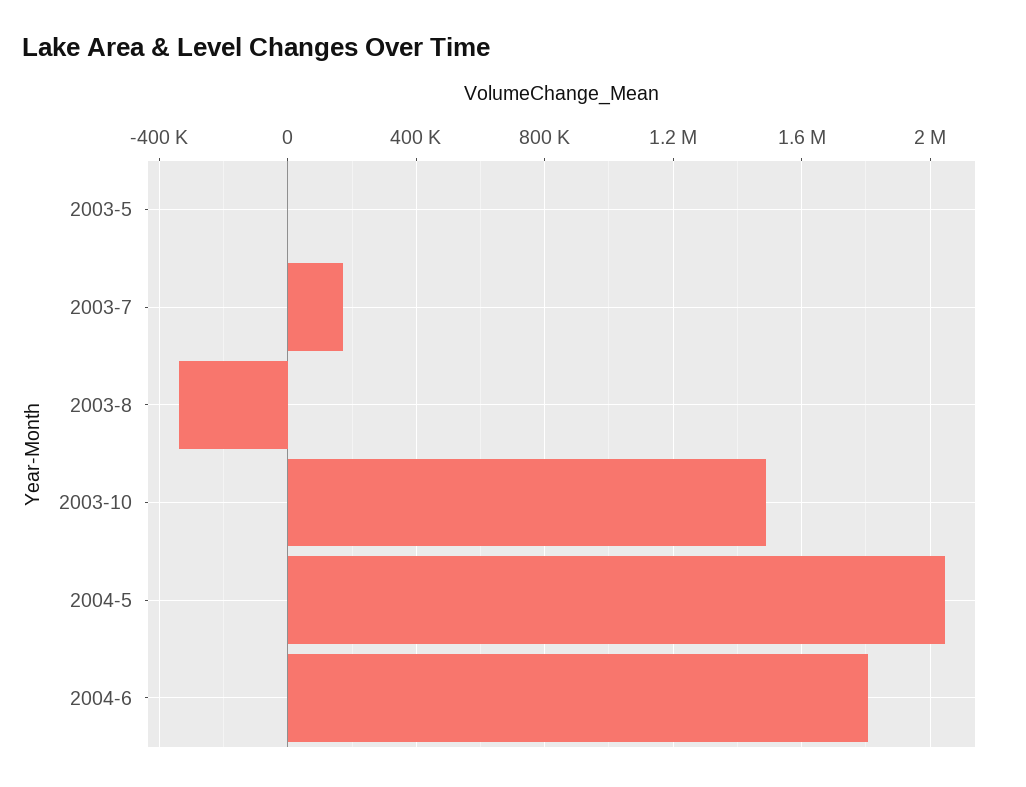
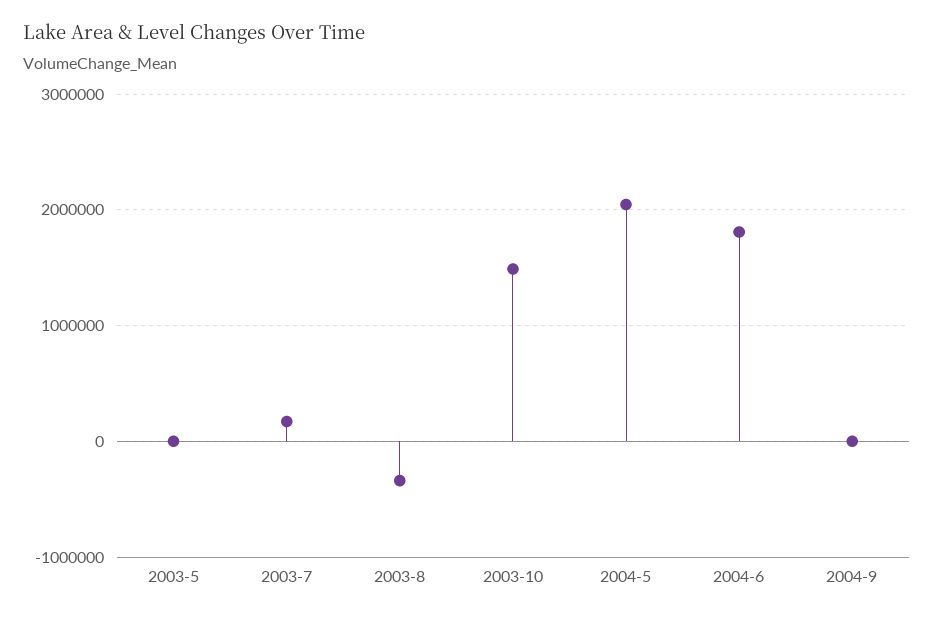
2004-9: none -> 0

